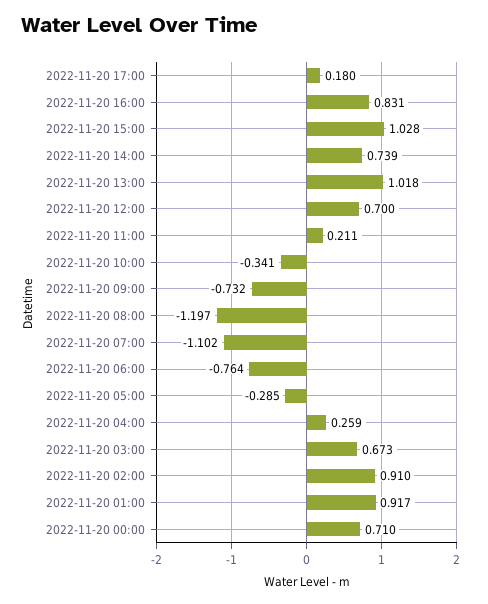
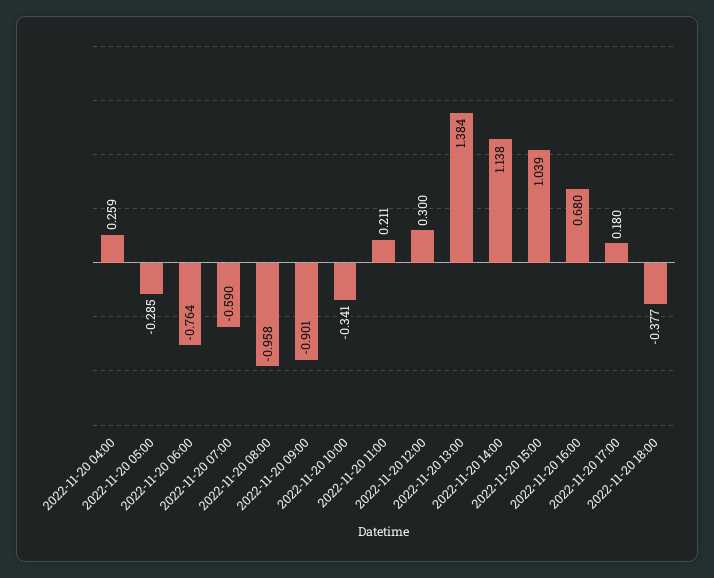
2022-11-20 16:00: 0.831 -> 0.68
2022-11-20 15:00: 1.028 -> 1.039
2022-11-20 14:00: 0.739 -> 1.138
2022-11-20 13:00: 1.018 -> 1.384
2022-11-20 12:00: 0.7 -> 0.3
2022-11-20 09:00: -0.732 -> -0.901
2022-11-20 08:00: -1.197 -> -0.958
2022-11-20 07:00: -1.102 -> -0.59
2022-11-20 03:00: 0.673 -> none
2022-11-20 02:00: 0.91 -> none
2022-11-20 01:00: 0.917 -> none
2022-11-20 00:00: 0.71 -> none
2022-11-20 18:00: none -> -0.377

